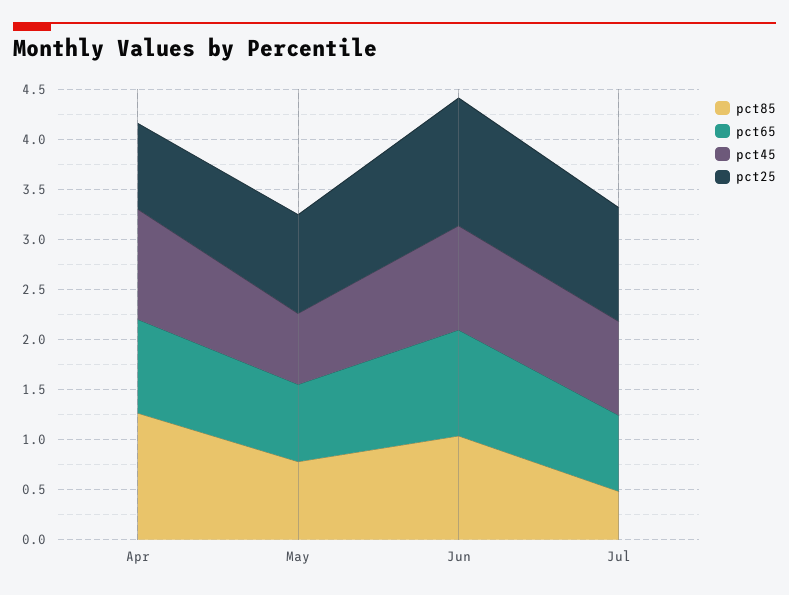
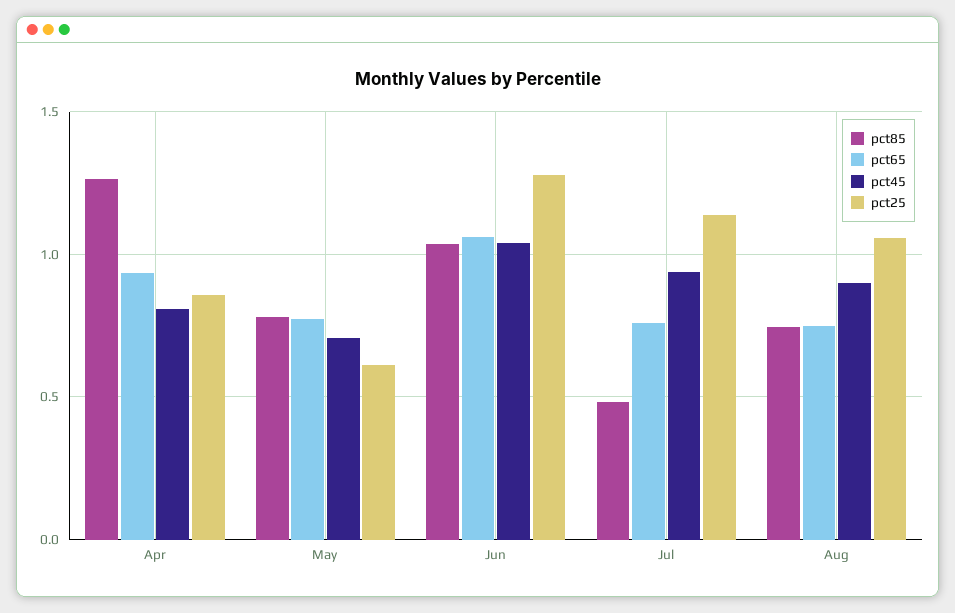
pct45, Apr: 1.1 -> 0.8
pct25, May: 1 -> 0.6
pct85, Aug: none -> 0.75
pct65, Aug: none -> 0.75
pct45, Aug: none -> 0.9
pct25, Aug: none -> 1.05

